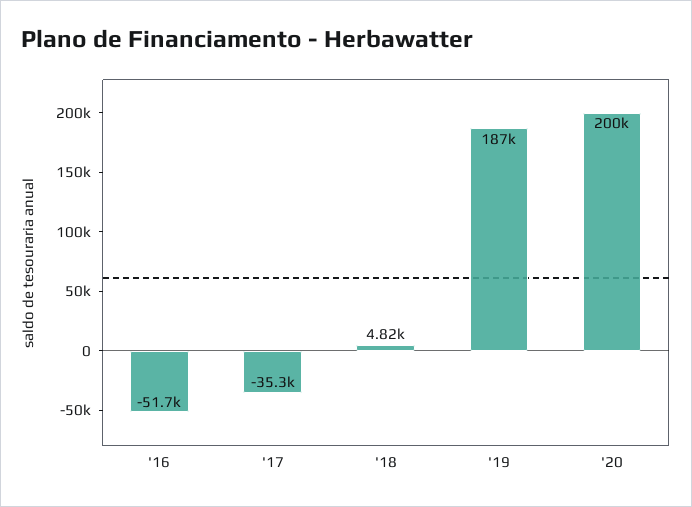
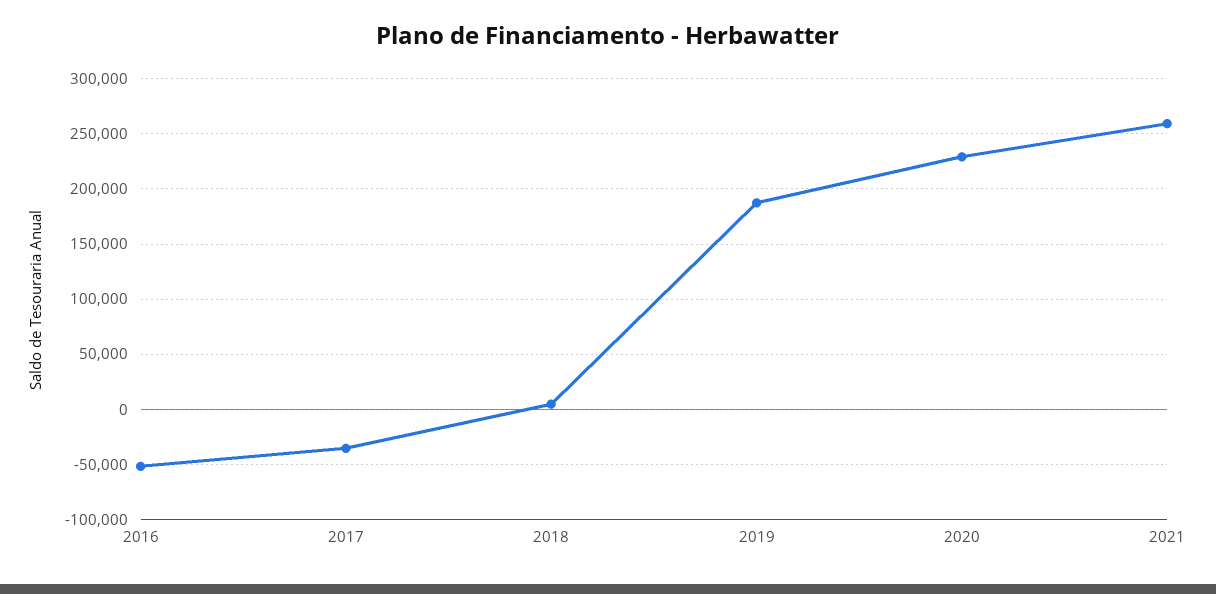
'20: 200000 -> 230000
2021: none -> 260000

